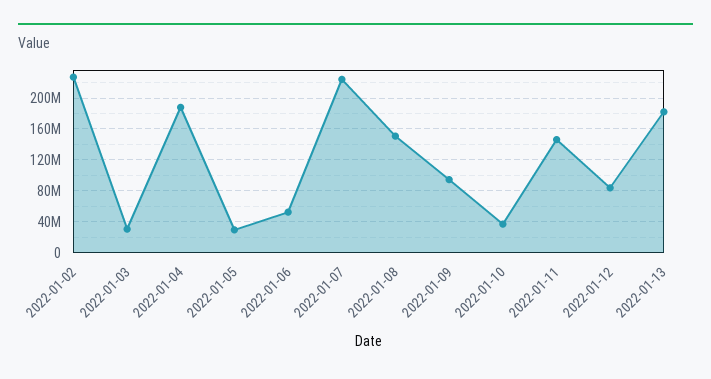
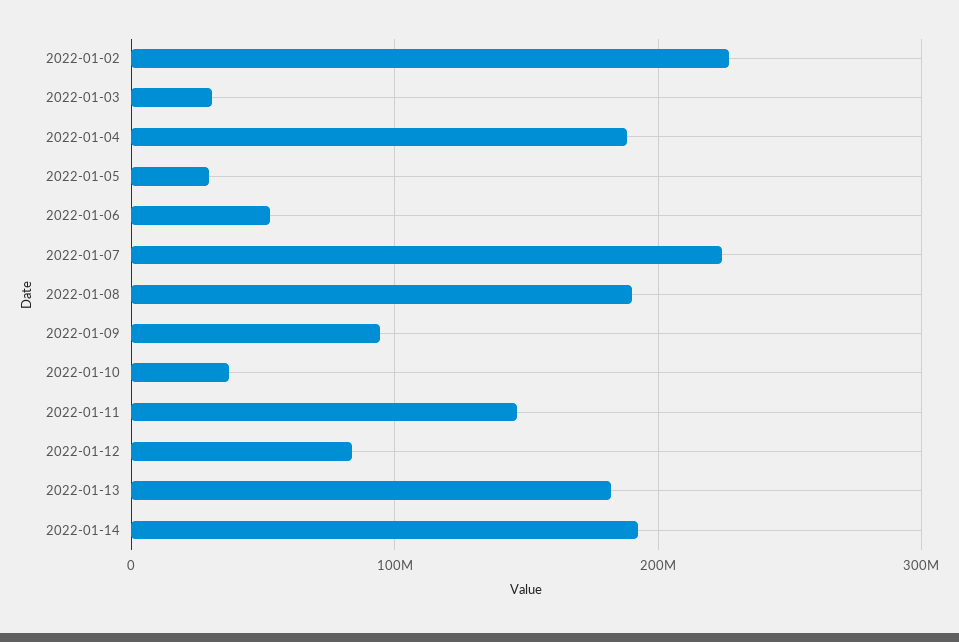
2022-01-08: 150000000 -> 190000000
2022-01-14: none -> 190000000

